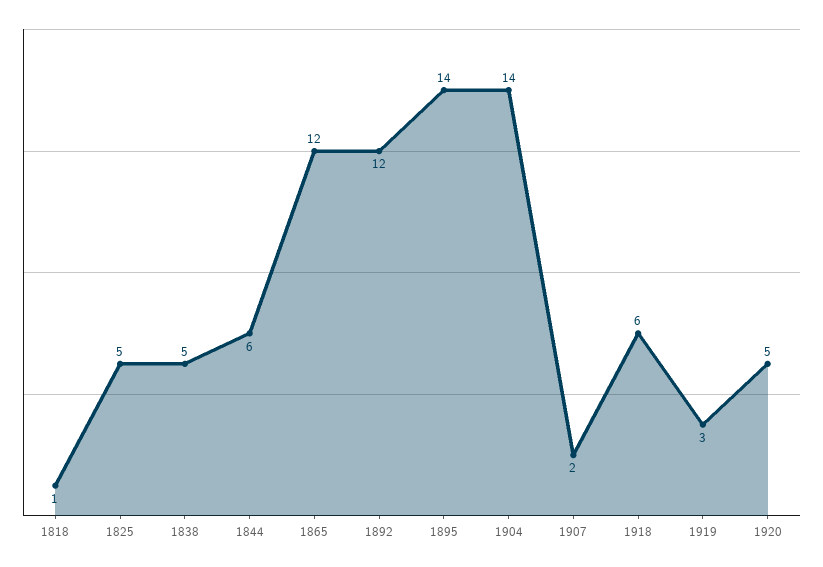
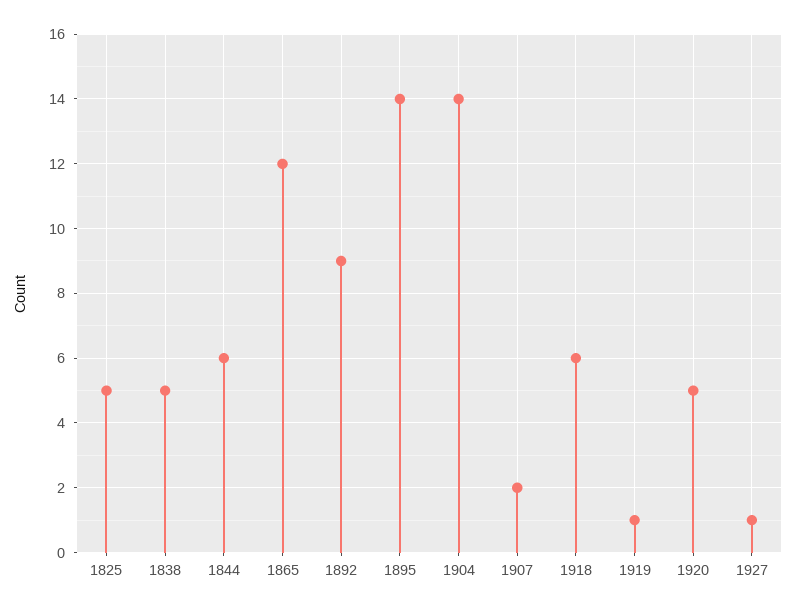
1818: 1 -> none
1892: 12 -> 9
1919: 3 -> 1
1927: none -> 1

